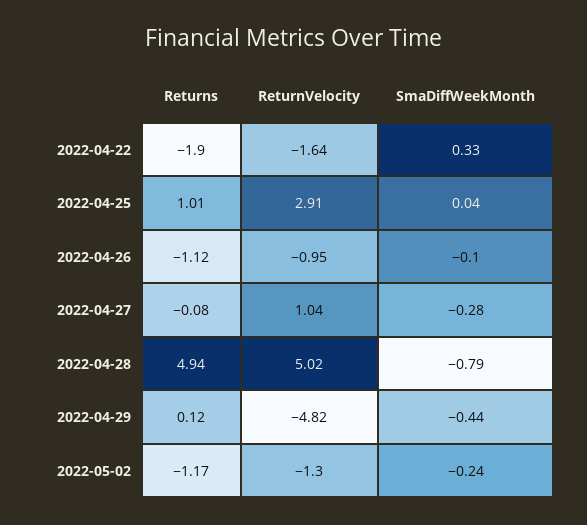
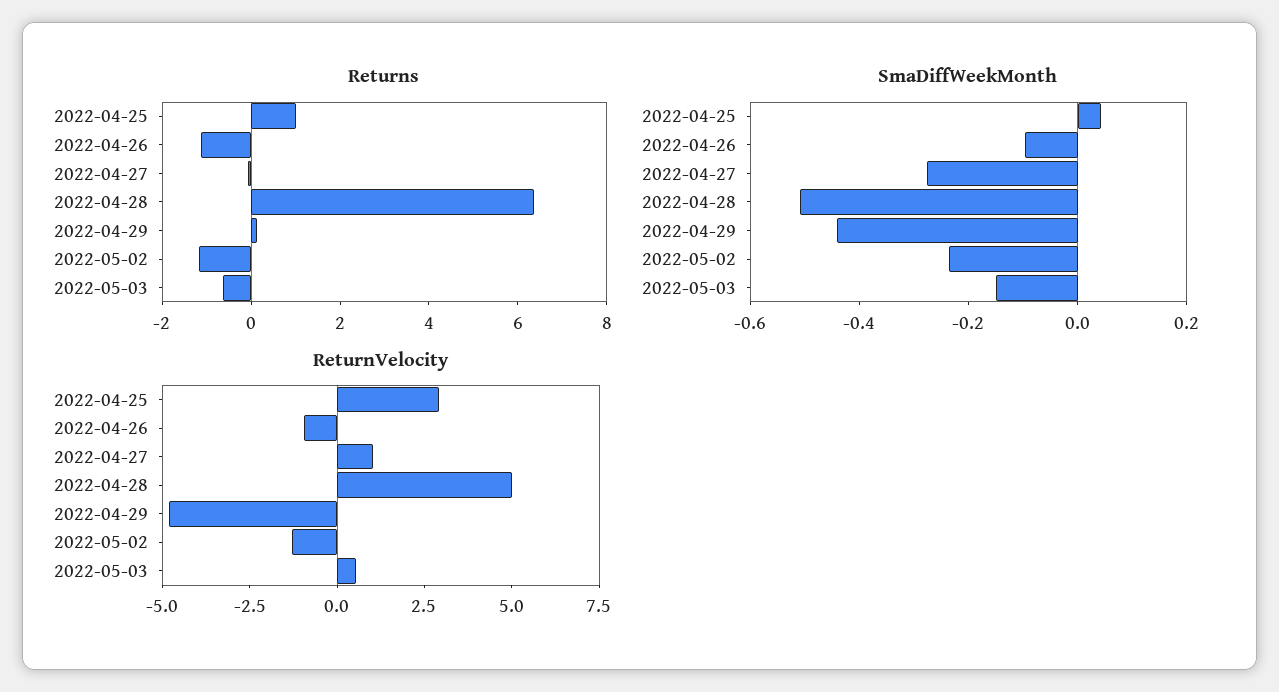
Returns, 2022-04-22: -1.9 -> none
ReturnVelocity, 2022-04-22: -1.64 -> none
SmaDiffWeekMonth, 2022-04-22: 0.33 -> none
Returns, 2022-04-28: 4.94 -> 6.5
SmaDiffWeekMonth, 2022-04-28: -0.79 -> -0.5
Returns, 2022-05-03: none -> -0.5
SmaDiffWeekMonth, 2022-05-03: none -> -0.15
ReturnVelocity, 2022-05-03: none -> 0.5

